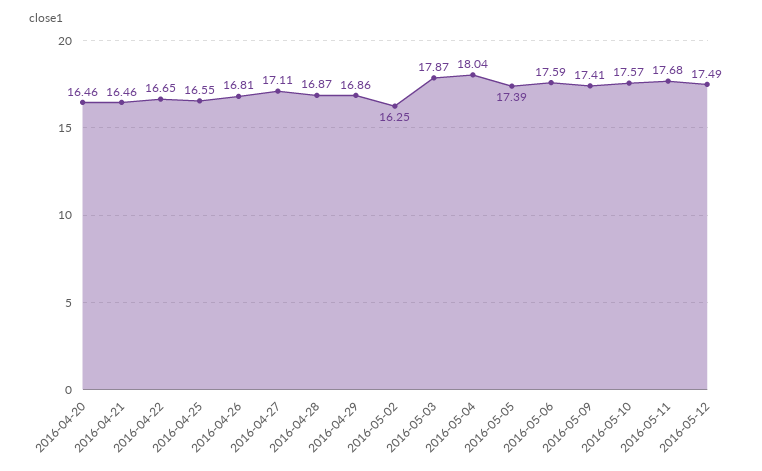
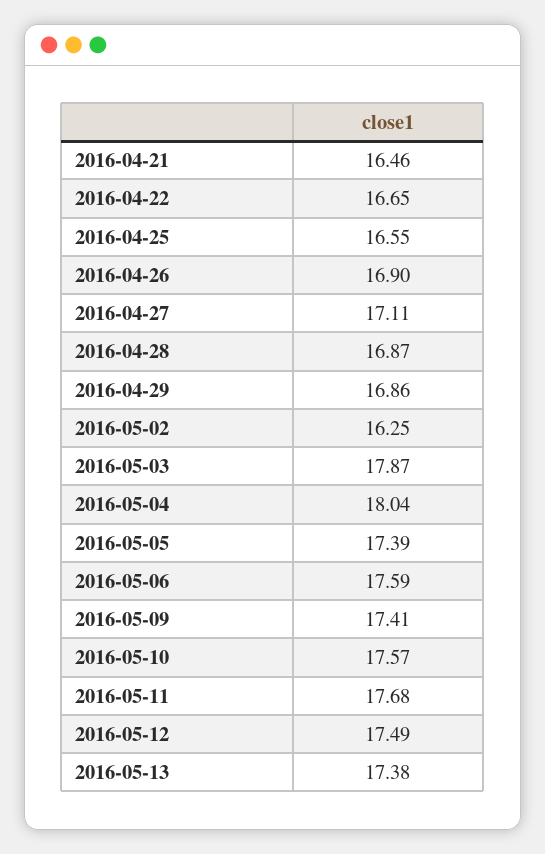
2016-04-20: 16.46 -> none
2016-04-26: 16.81 -> 16.9
2016-05-13: none -> 17.38

